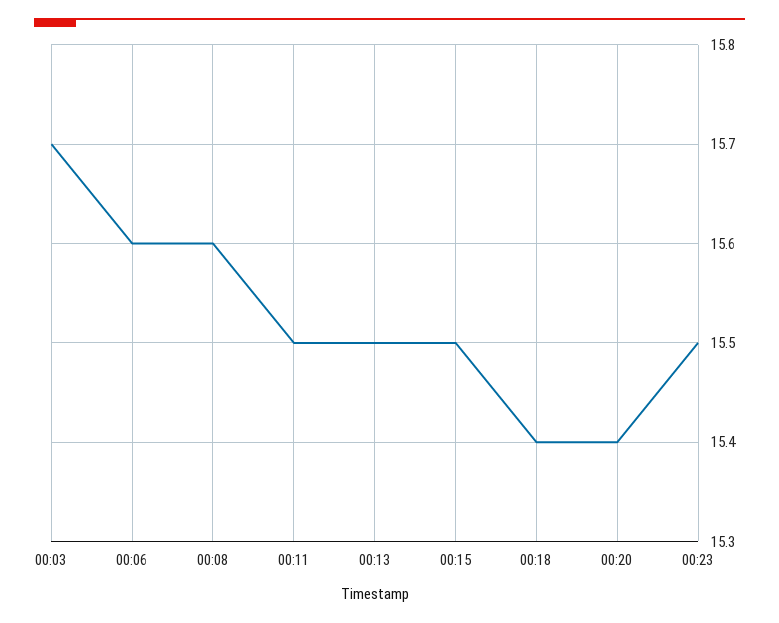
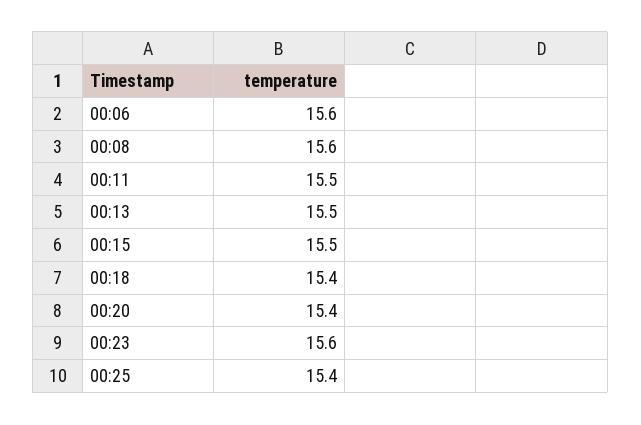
00:03: 15.7 -> none
00:23: 15.5 -> 15.6
00:25: none -> 15.4

